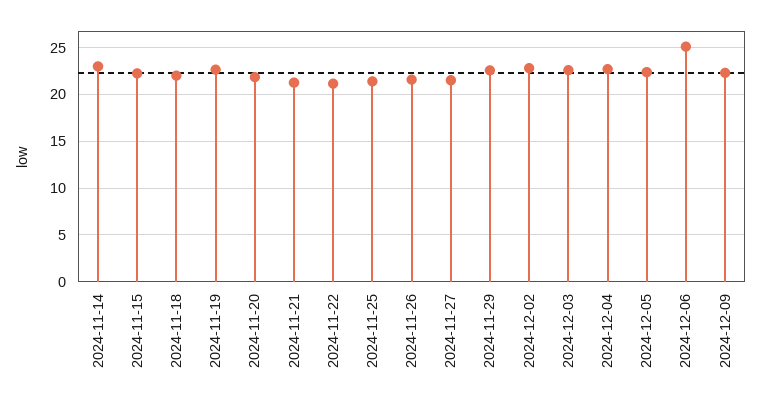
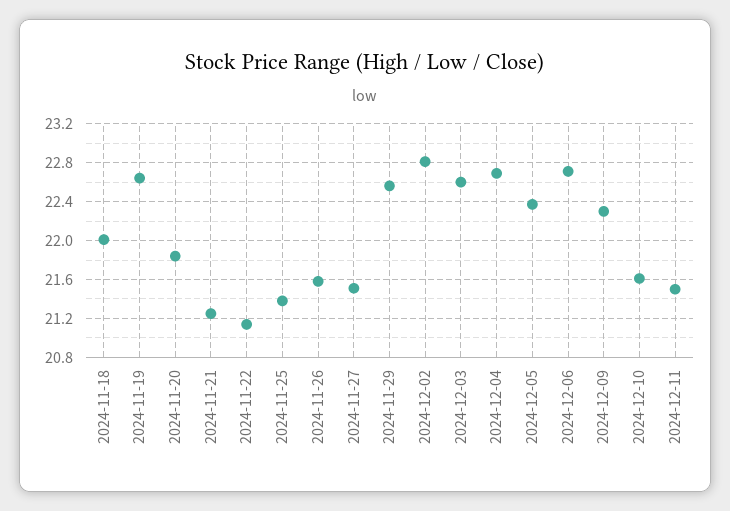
2024-11-14: 23 -> none
2024-11-15: 22 -> none
2024-12-06: 25 -> 22.7
2024-12-10: none -> 21.6
2024-12-11: none -> 21.5

